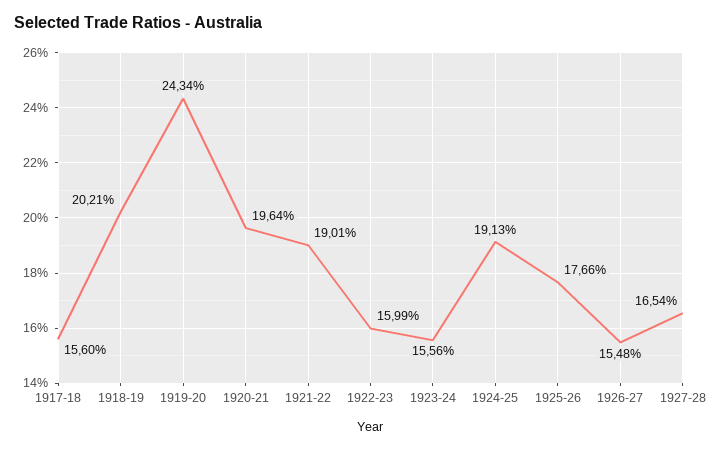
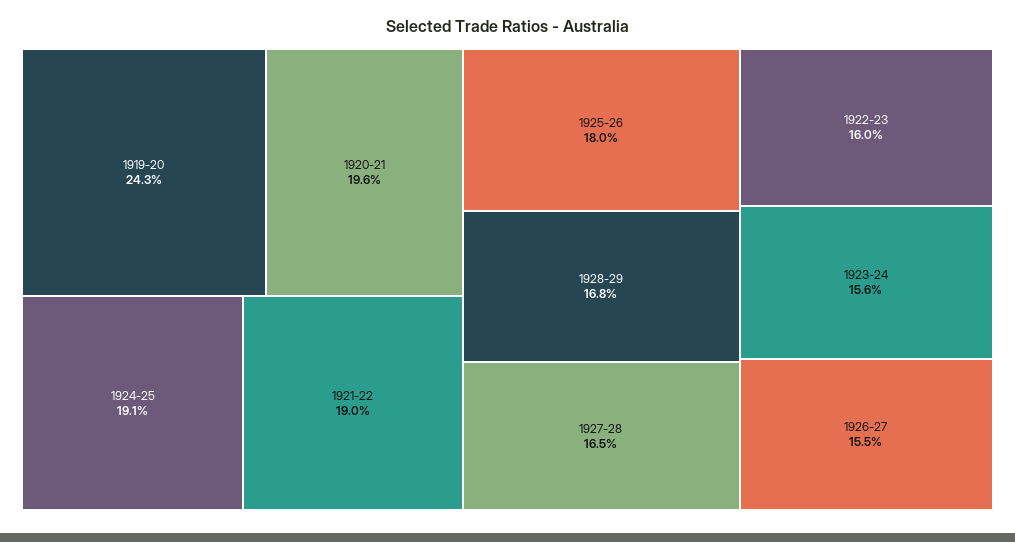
1917-18: 15.6 -> none
1918-19: 20.21 -> none
1925-26: 17.66 -> 18
1928-29: none -> 16.8

